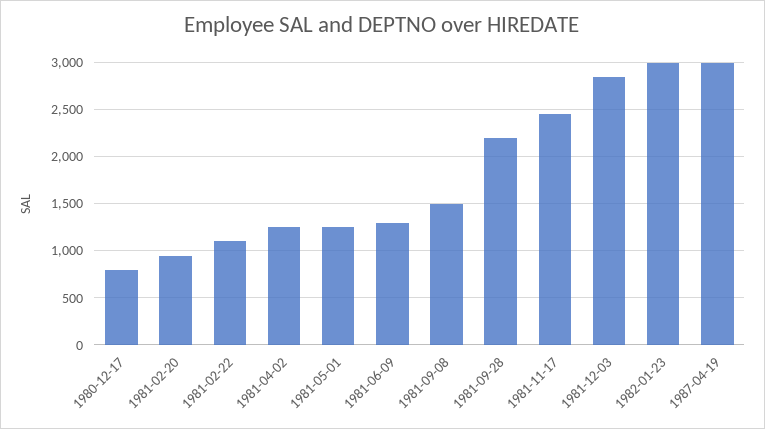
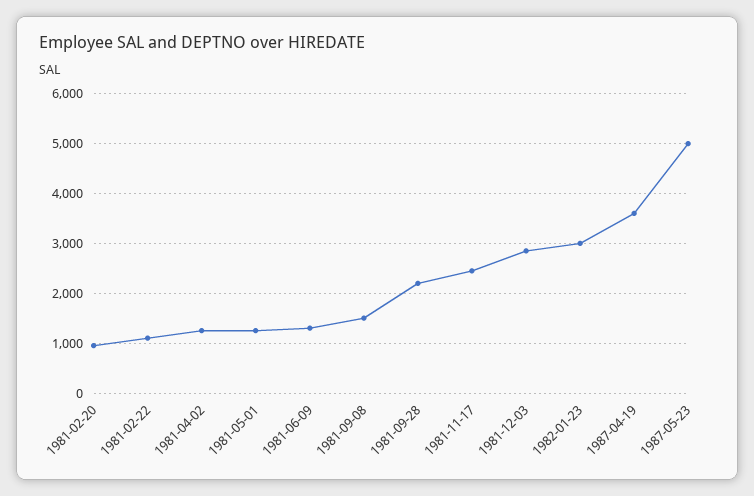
1980-12-17: 800 -> none
1987-04-19: 3000 -> 3600
1987-05-23: none -> 5000

